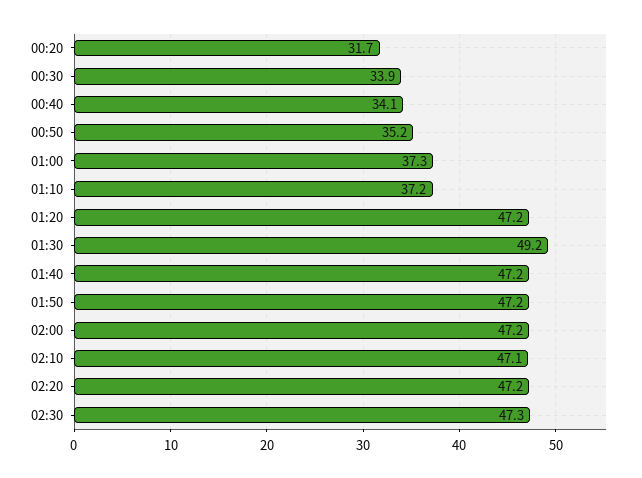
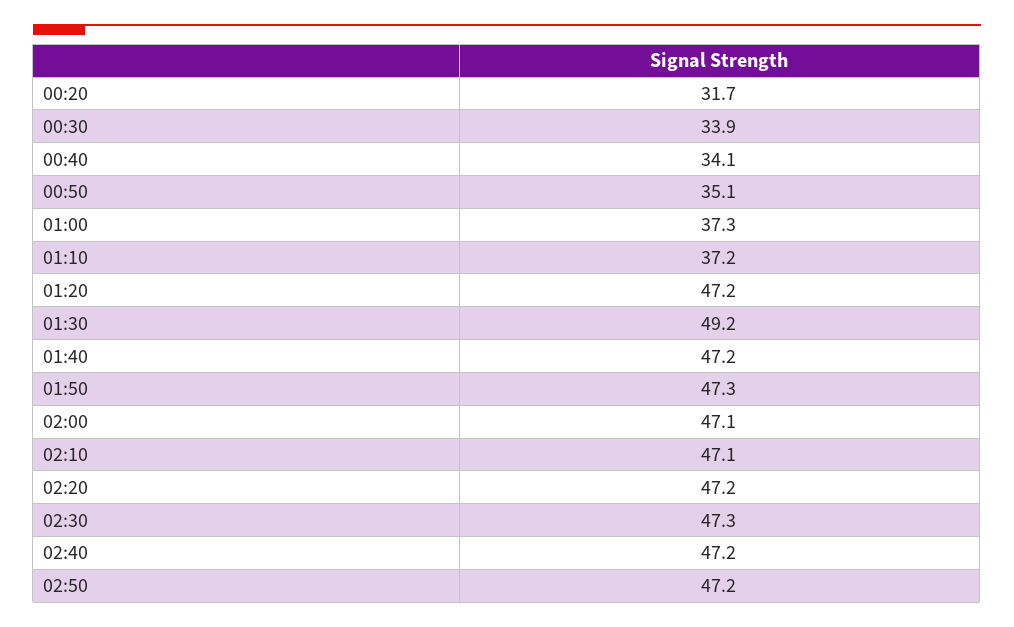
00:50: 35.2 -> 35.1
01:50: 47.2 -> 47.3
02:00: 47.2 -> 47.1
02:40: none -> 47.2
02:50: none -> 47.2

